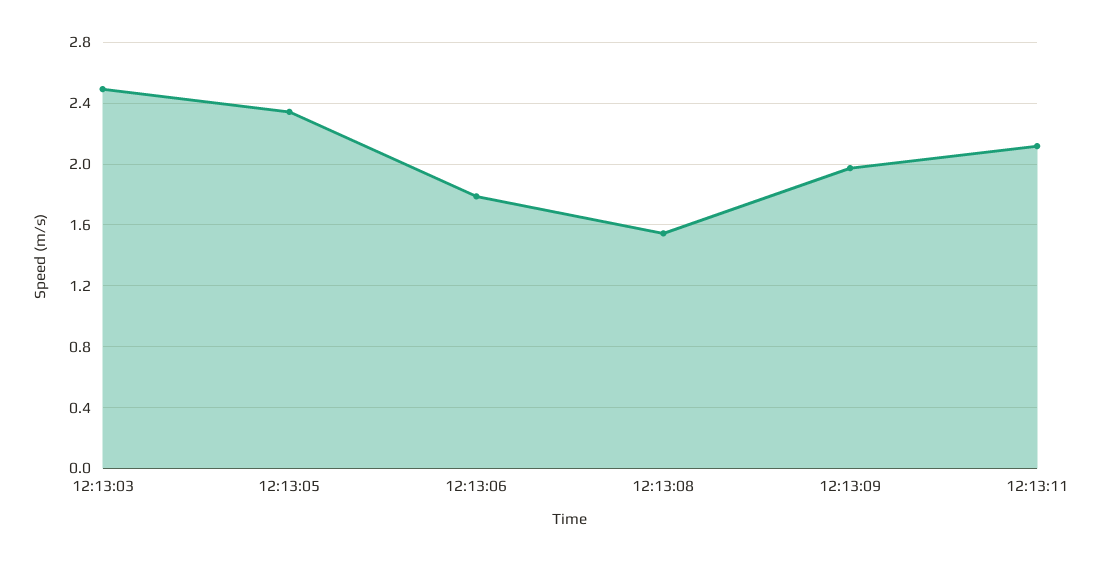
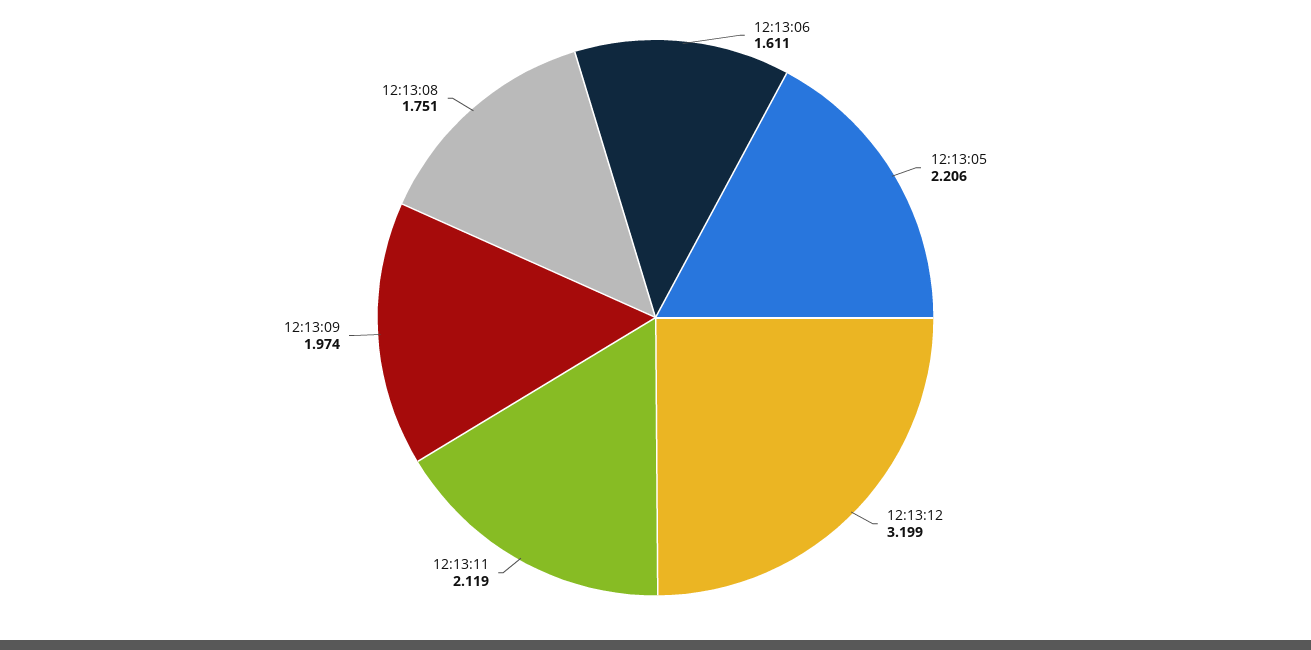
12:13:03: 2.5 -> none
12:13:05: 2.35 -> 2.206
12:13:06: 1.8 -> 1.611
12:13:08: 1.55 -> 1.751
12:13:12: none -> 3.199

